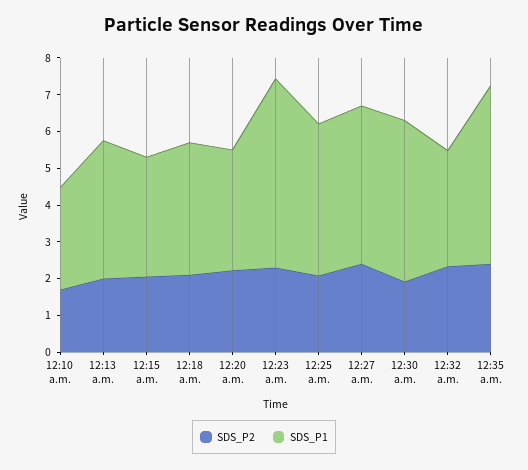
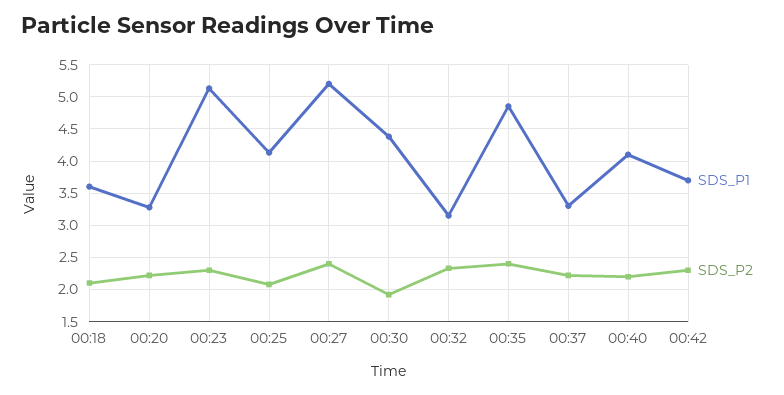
SDS_P2, 12:10 a.m.: 1.75 -> none
SDS_P1, 12:10 a.m.: 2.75 -> none
SDS_P2, 12:13 a.m.: 2 -> none
SDS_P1, 12:13 a.m.: 3.75 -> none
SDS_P2, 12:15 a.m.: 2 -> none
SDS_P1, 12:15 a.m.: 3.25 -> none
SDS_P1, 12:27 a.m.: 4.25 -> 5.2
SDS_P1, 00:37: none -> 3.3
SDS_P2, 00:37: none -> 2.2
SDS_P1, 00:40: none -> 4.1
SDS_P2, 00:40: none -> 2.2
SDS_P1, 00:42: none -> 3.7
SDS_P2, 00:42: none -> 2.3

